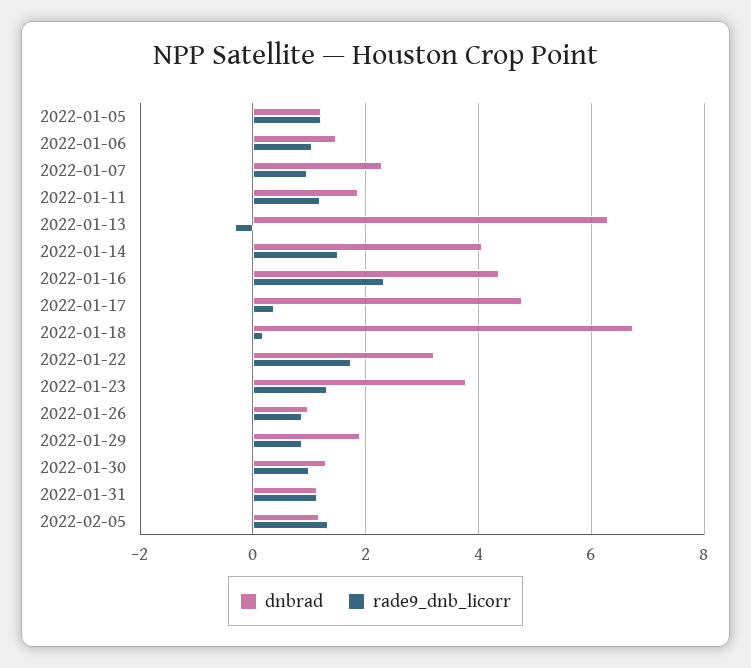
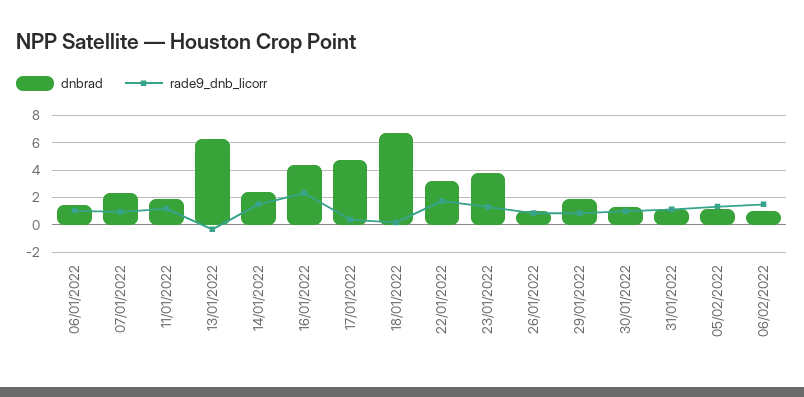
dnbrad, 2022-01-05: 1.2 -> none
rade9_dnb_licorr, 2022-01-05: 1.2 -> none
dnbrad, 2022-01-14: 4 -> 2.5
dnbrad, 06/02/2022: none -> 1
rade9_dnb_licorr, 06/02/2022: none -> 1.5

